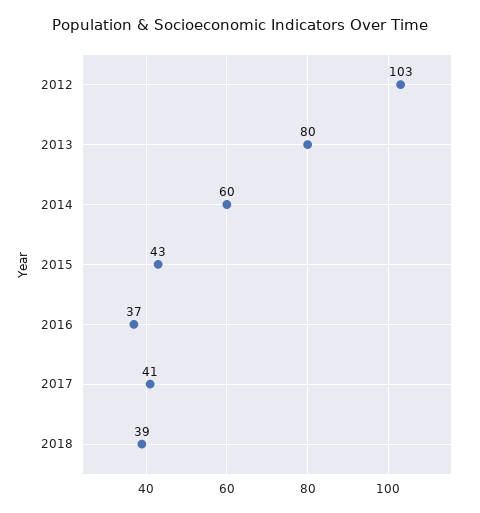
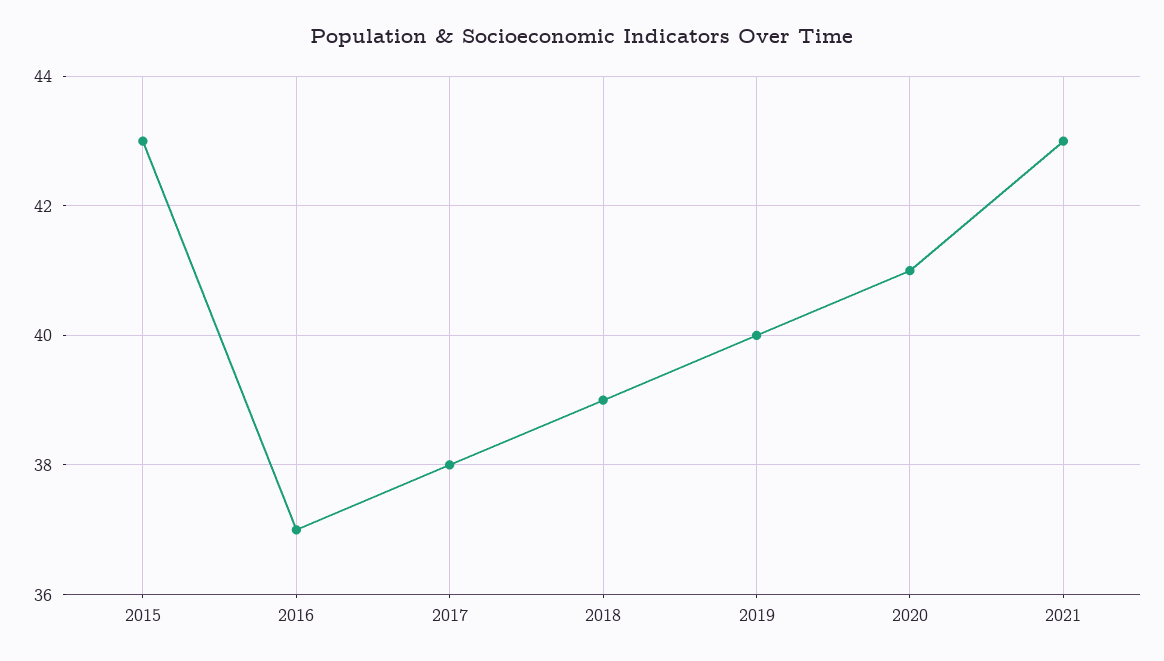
2012: 103 -> none
2013: 80 -> none
2014: 60 -> none
2017: 41 -> 38
2019: none -> 40
2020: none -> 41
2021: none -> 43

